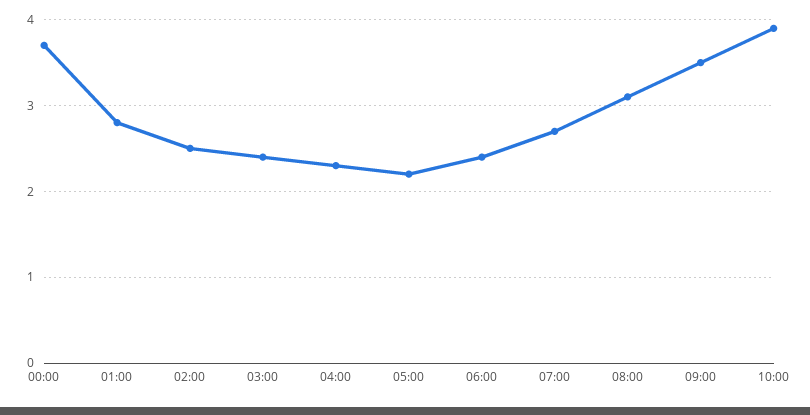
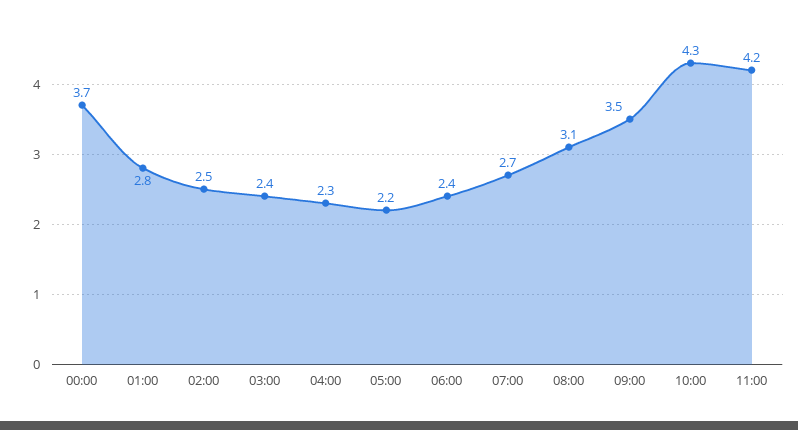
10:00: 3.9 -> 4.3
11:00: none -> 4.2

